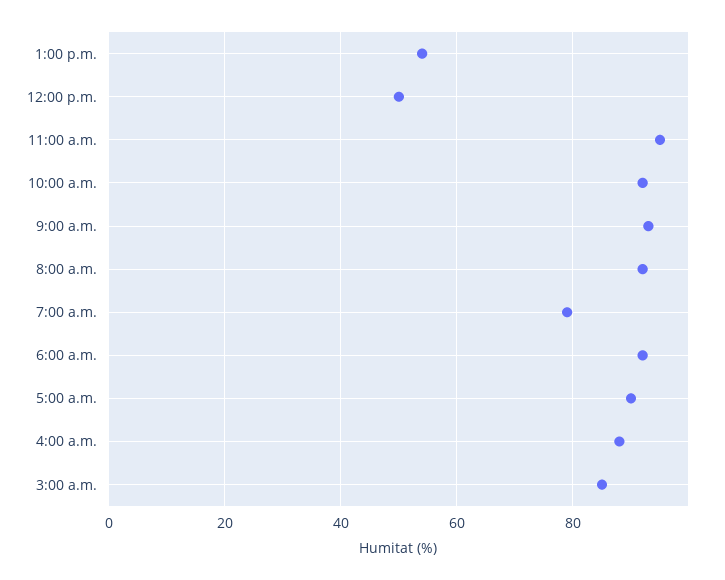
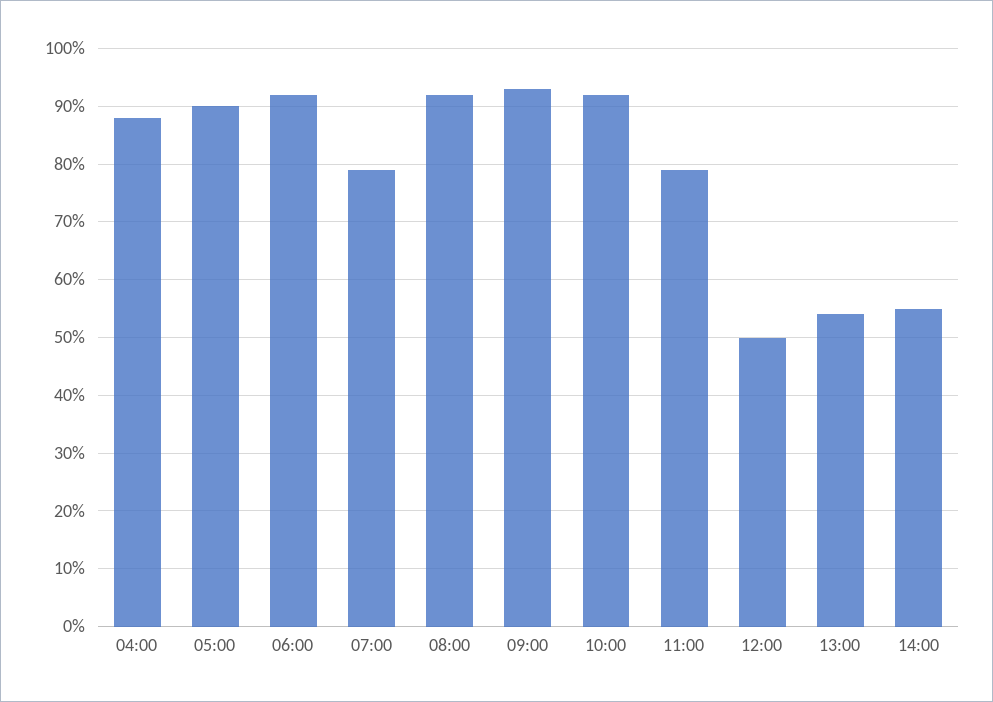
11:00 a.m.: 95 -> 80
3:00 a.m.: 85 -> none
14:00: none -> 55

